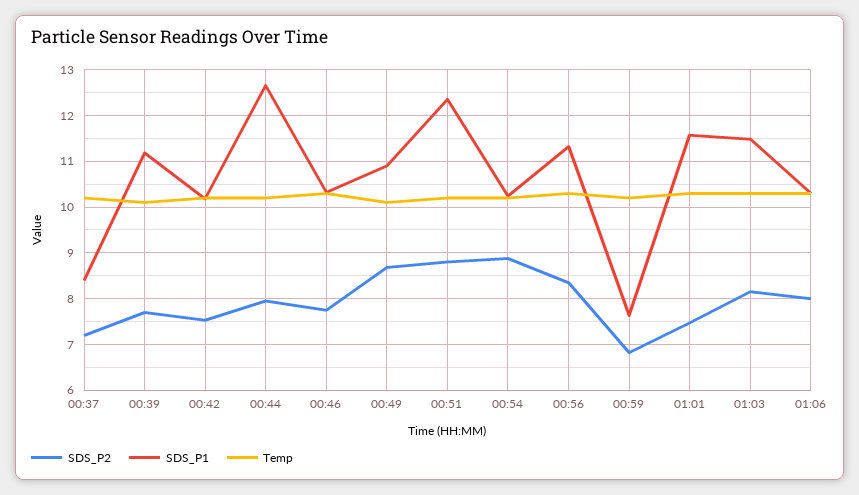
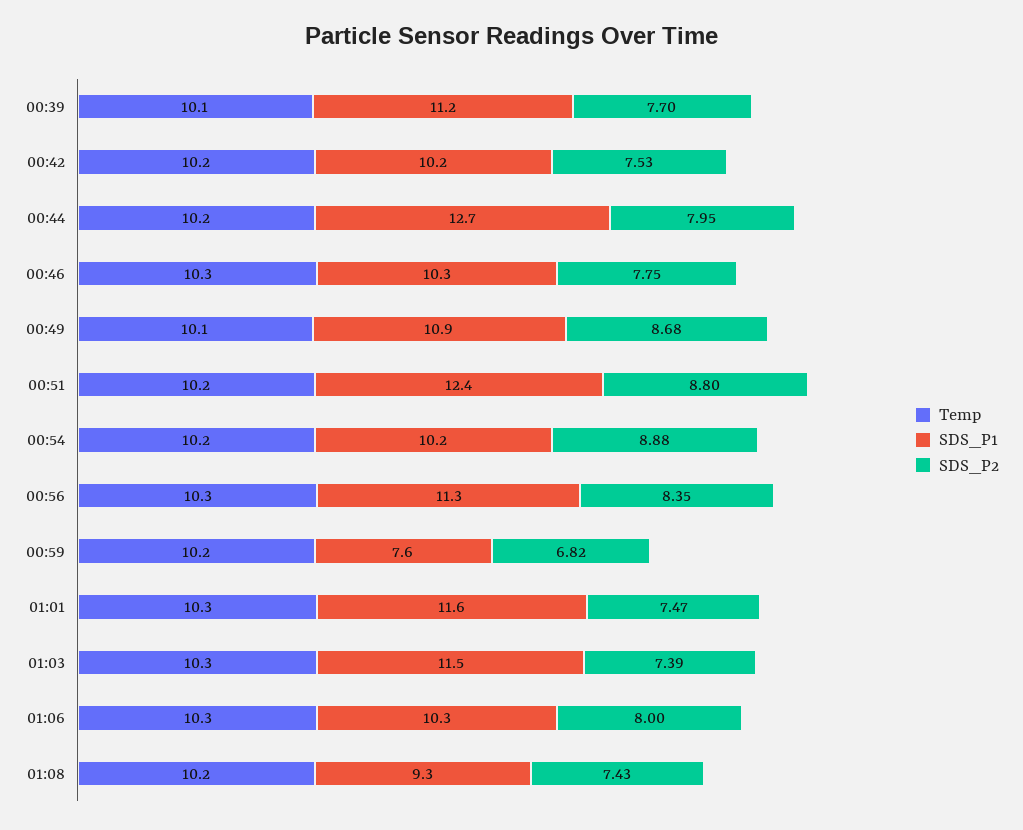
SDS_P2, 00:37: 7.2 -> none
SDS_P1, 00:37: 8.4 -> none
Temp, 00:37: 10.2 -> none
SDS_P2, 01:03: 8.2 -> 7.39
Temp, 01:08: none -> 10.2
SDS_P1, 01:08: none -> 9.3
SDS_P2, 01:08: none -> 7.43

